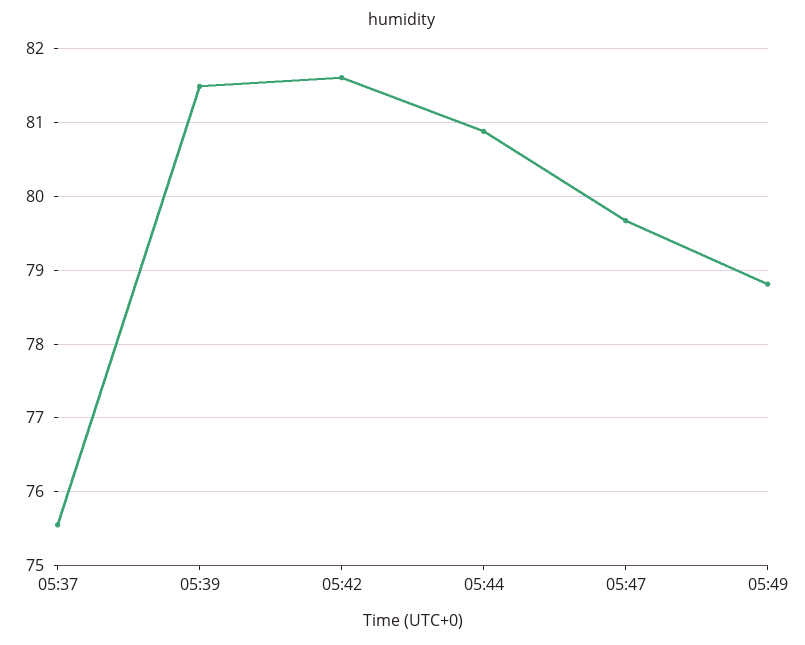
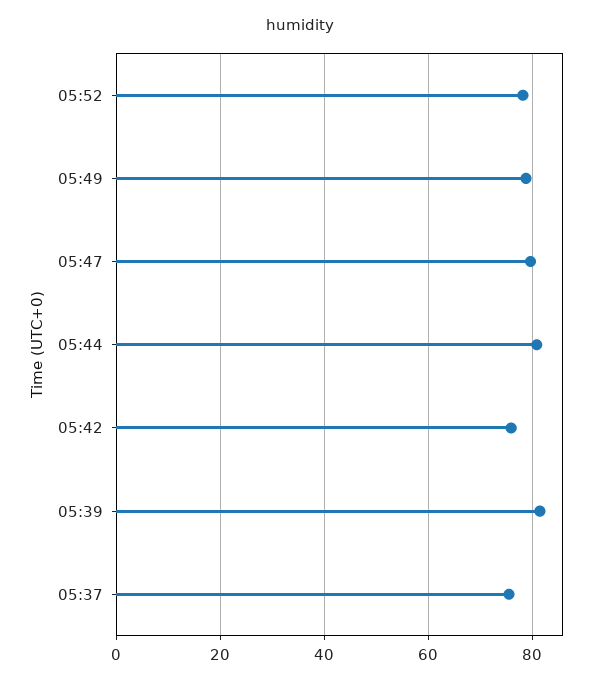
05:42: 81.6 -> 76
05:52: none -> 78

